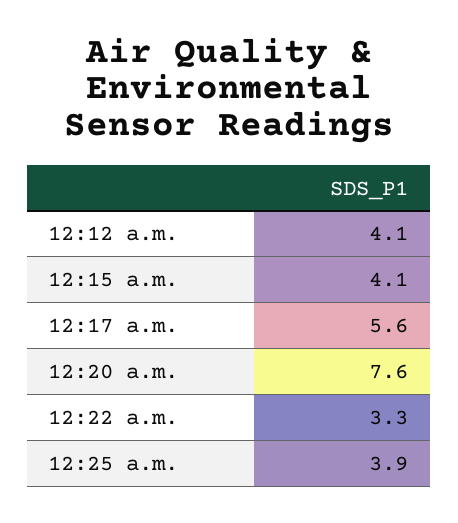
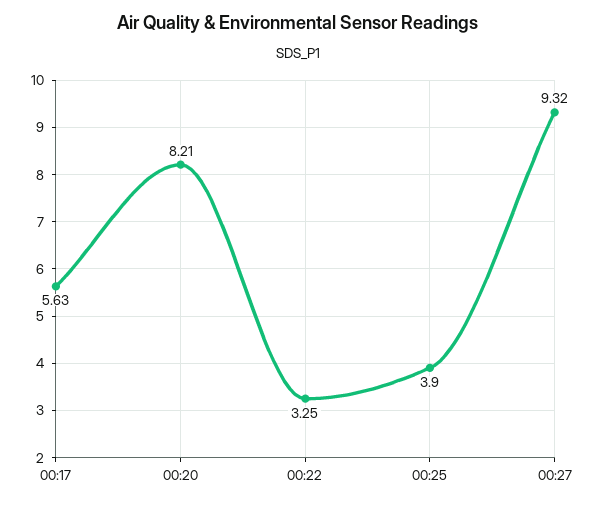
12:12 a.m.: 4.1 -> none
12:15 a.m.: 4.1 -> none
12:20 a.m.: 7.6 -> 8.21
00:27: none -> 9.32

